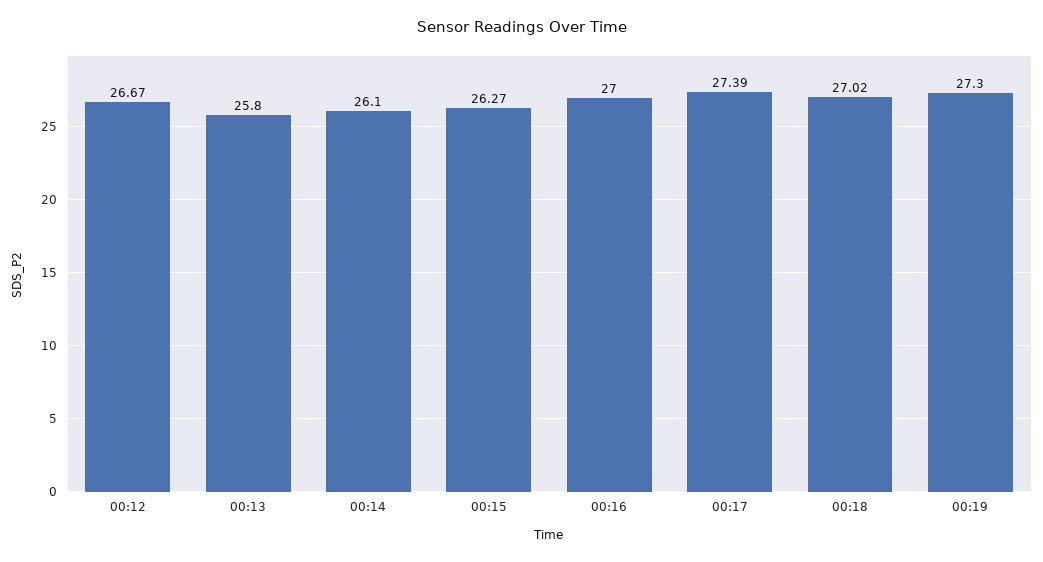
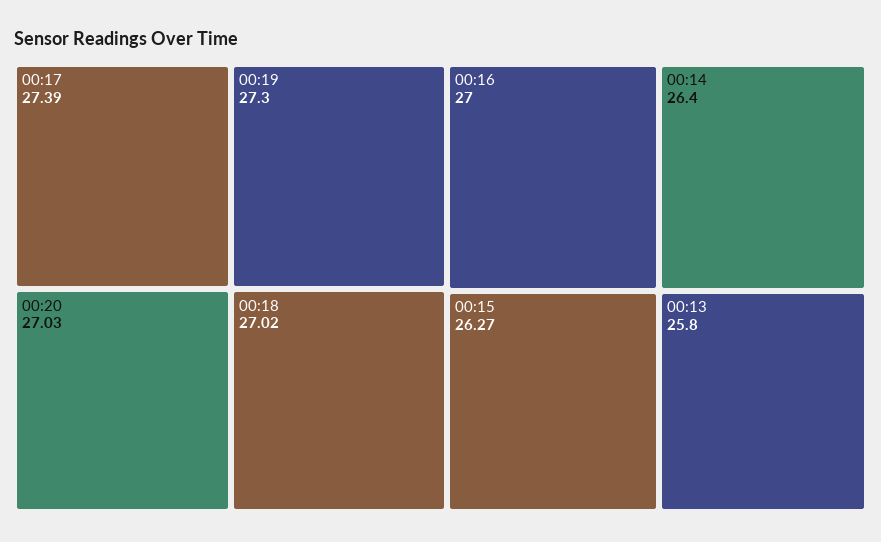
00:12: 26.67 -> none
00:14: 26.1 -> 26.4
00:20: none -> 27.03

